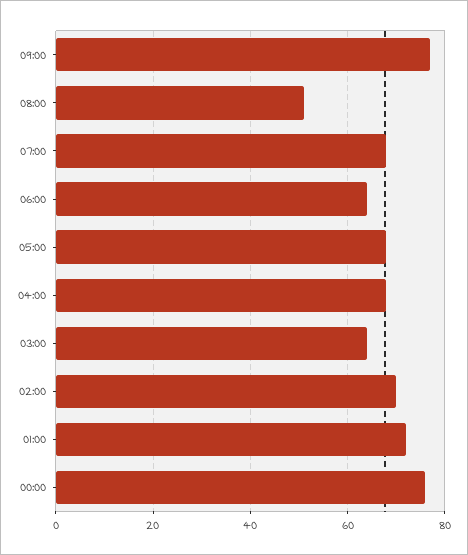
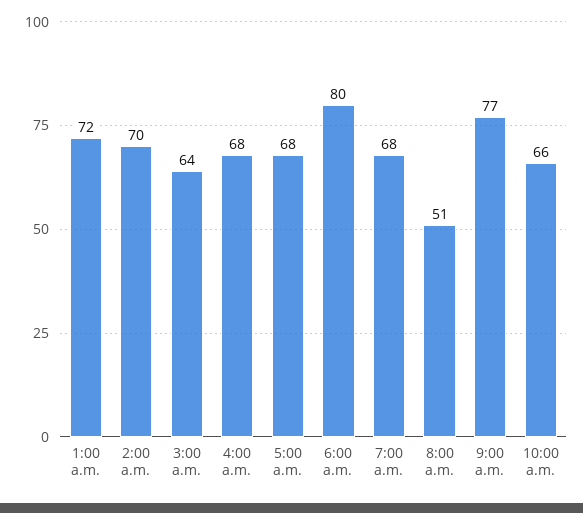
06:00: 65 -> 80
00:00: 75 -> none
10:00 a.m.: none -> 66

